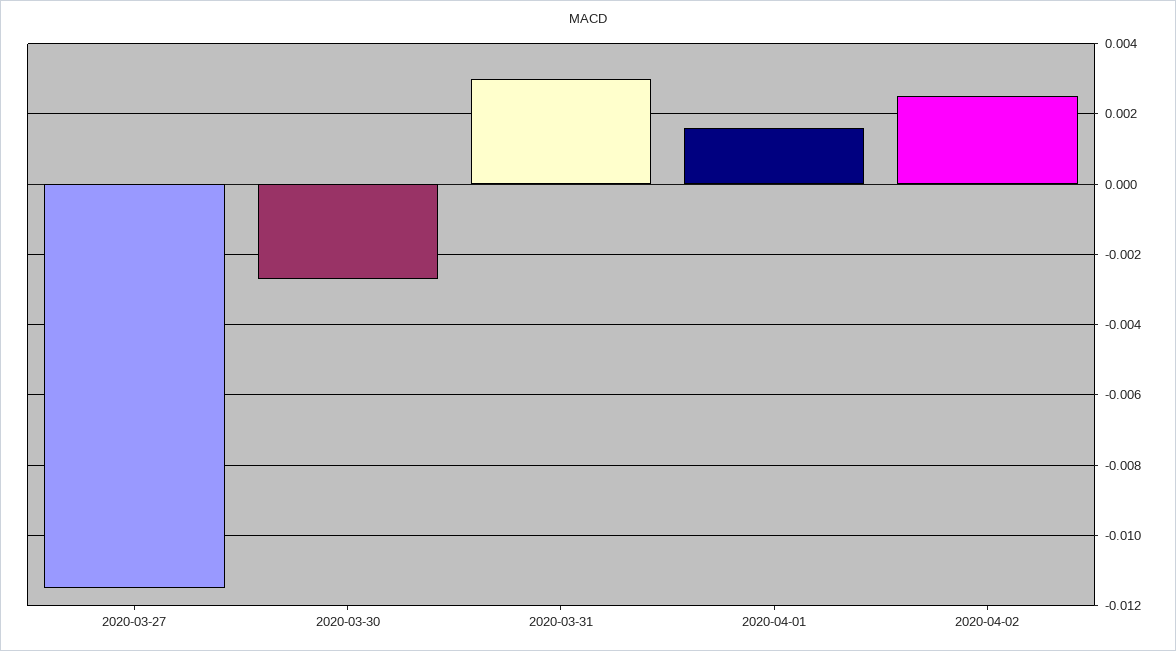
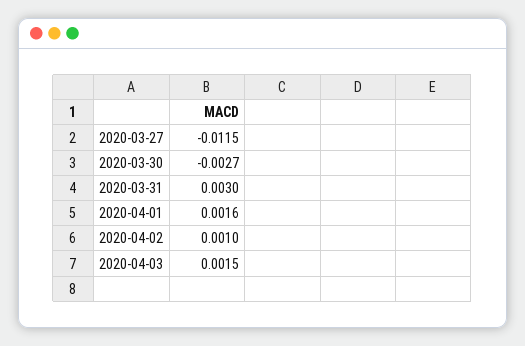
2020-04-02: 0.0025 -> 0.001
2020-04-03: none -> 0.0015

